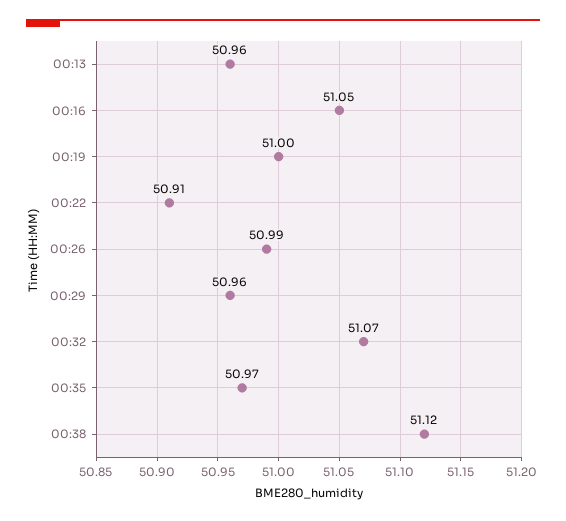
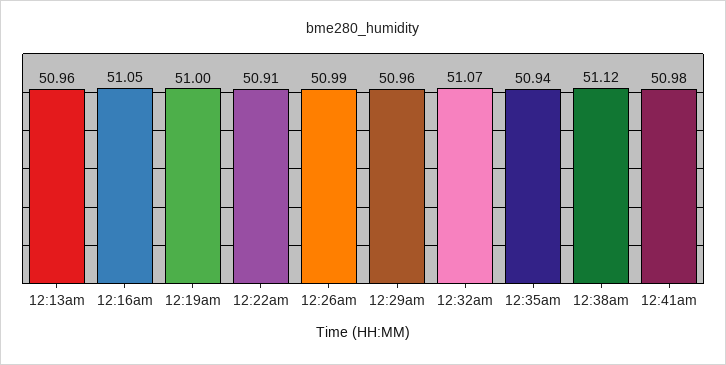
00:35: 50.97 -> 50.94
12:41am: none -> 50.98

